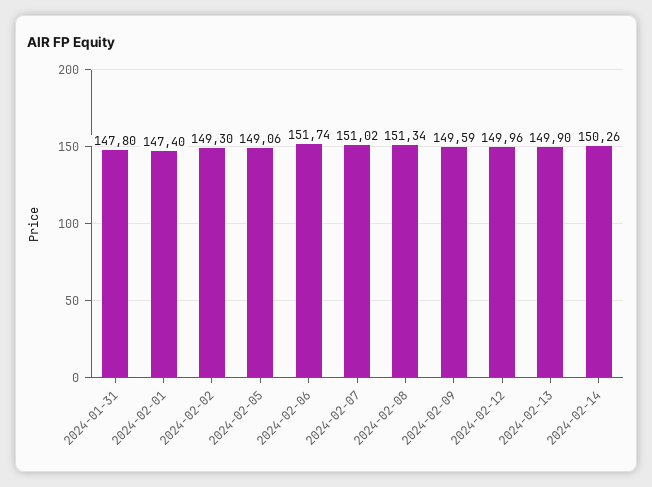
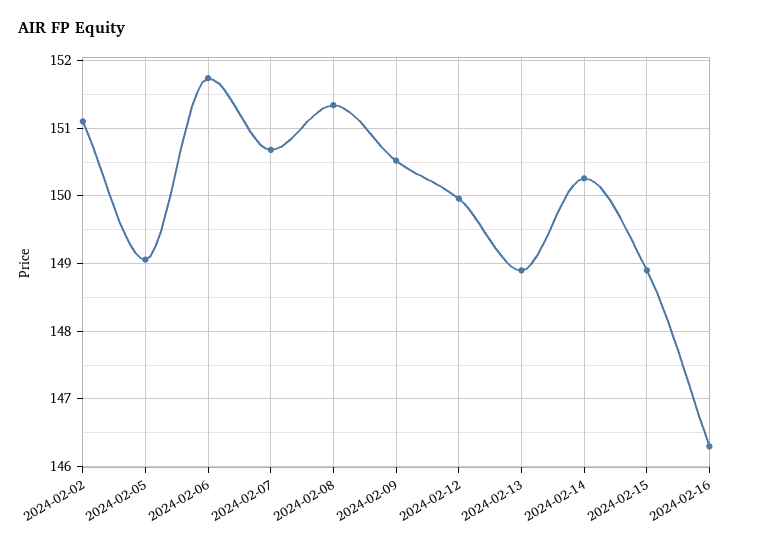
2024-01-31: 147.8 -> none
2024-02-01: 147.4 -> none
2024-02-02: 149.3 -> 151.1
2024-02-07: 151.02 -> 150.7
2024-02-09: 149.59 -> 150.5
2024-02-13: 149.9 -> 148.9
2024-02-15: none -> 148.9
2024-02-16: none -> 146.3

